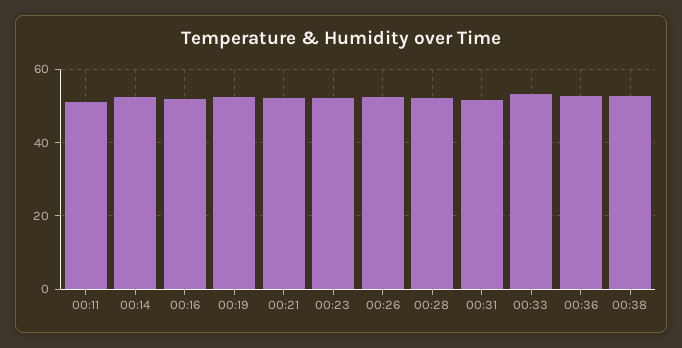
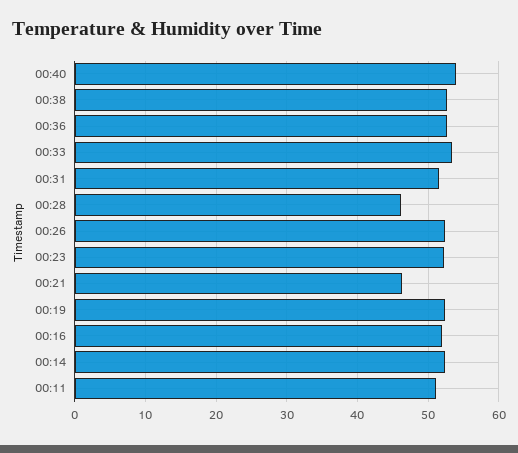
00:21: 52 -> 46
00:28: 52 -> 46
00:40: none -> 54

